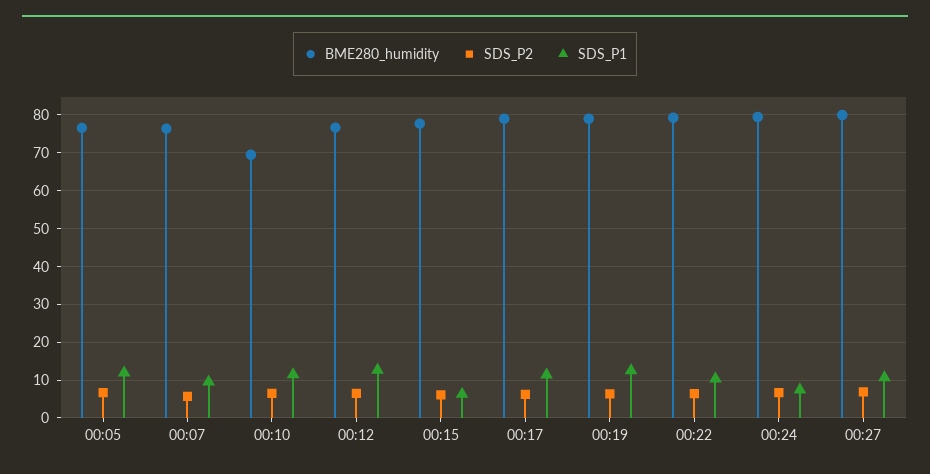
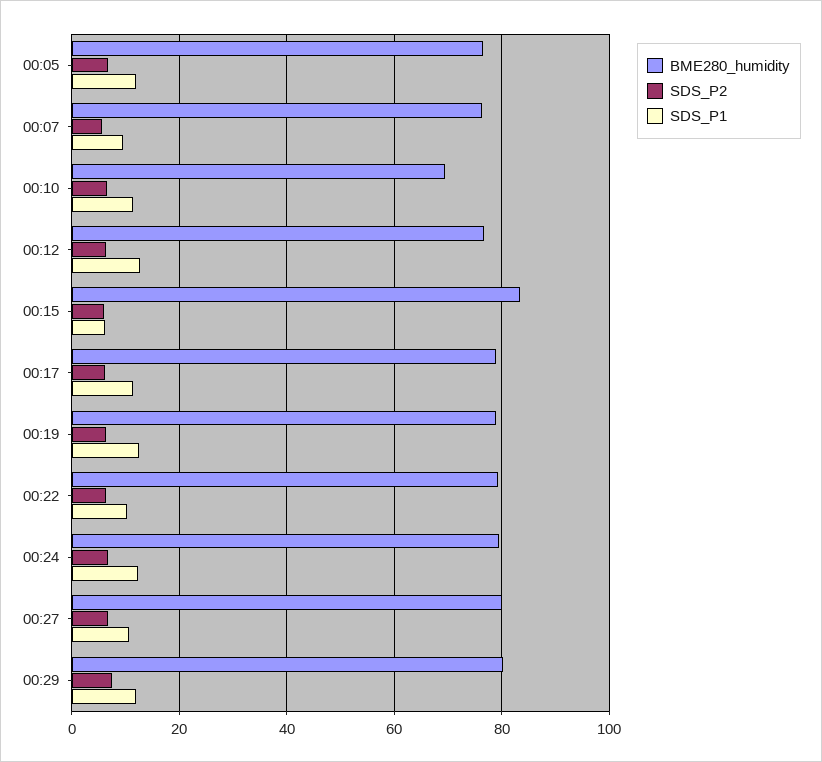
BME280_humidity, 00:15: 78 -> 84
SDS_P1, 00:24: 8 -> 12
BME280_humidity, 00:29: none -> 80
SDS_P2, 00:29: none -> 8
SDS_P1, 00:29: none -> 12

